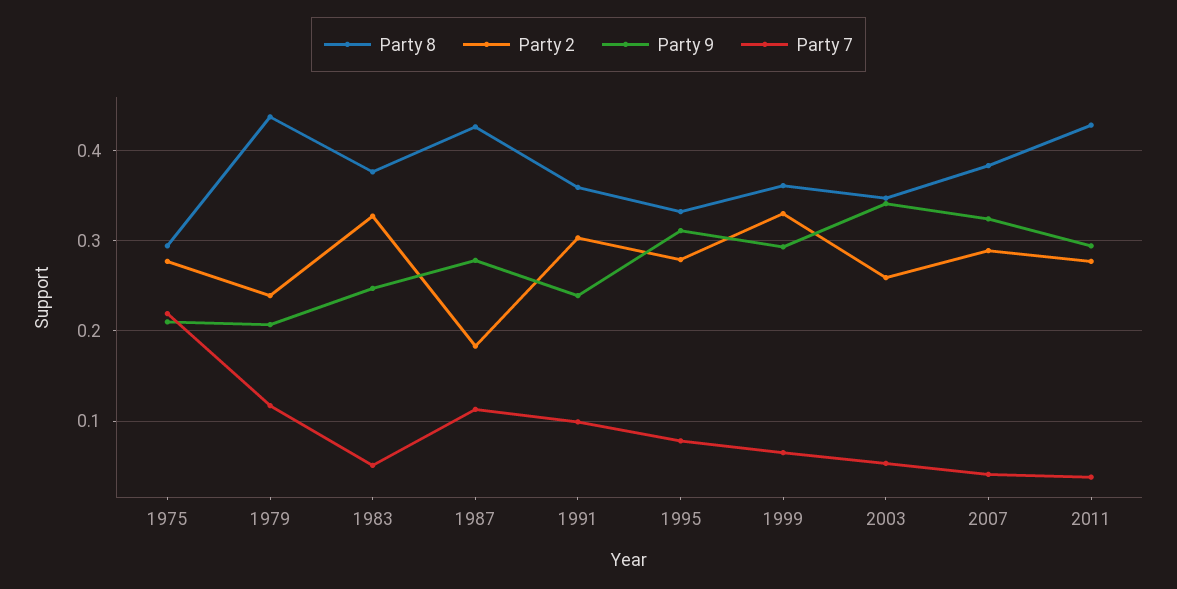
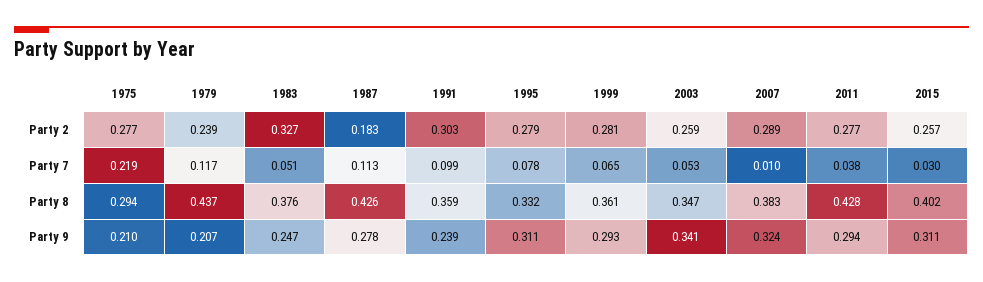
Party 2, 1999: 0.33 -> 0.281
Party 7, 2007: 0.04 -> 0.01
Party 2, 2015: none -> 0.257
Party 7, 2015: none -> 0.03
Party 8, 2015: none -> 0.402
Party 9, 2015: none -> 0.311

